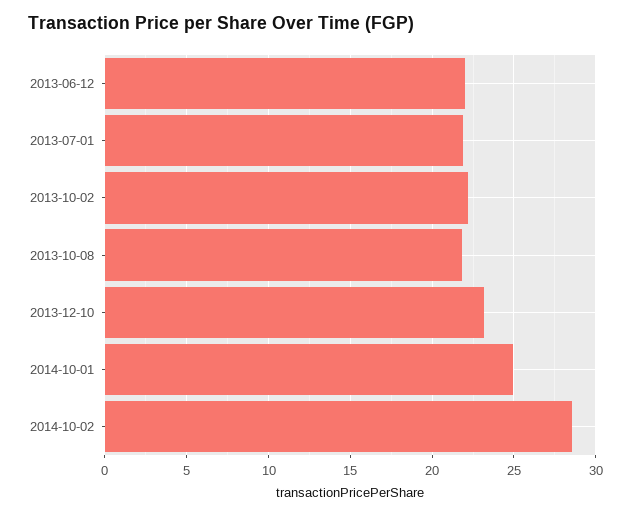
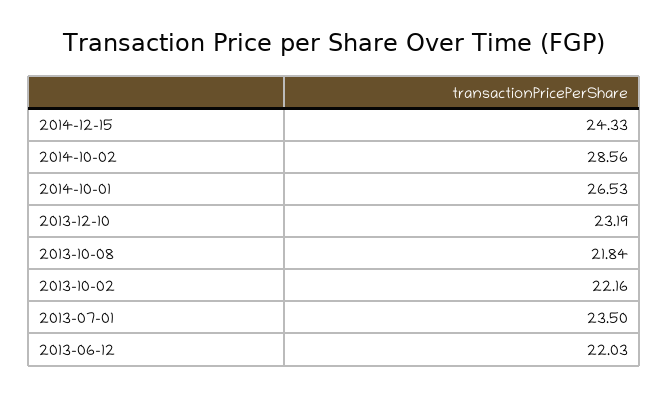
2013-07-01: 22 -> 23.5
2014-10-01: 25 -> 26.53
2014-12-15: none -> 24.33

